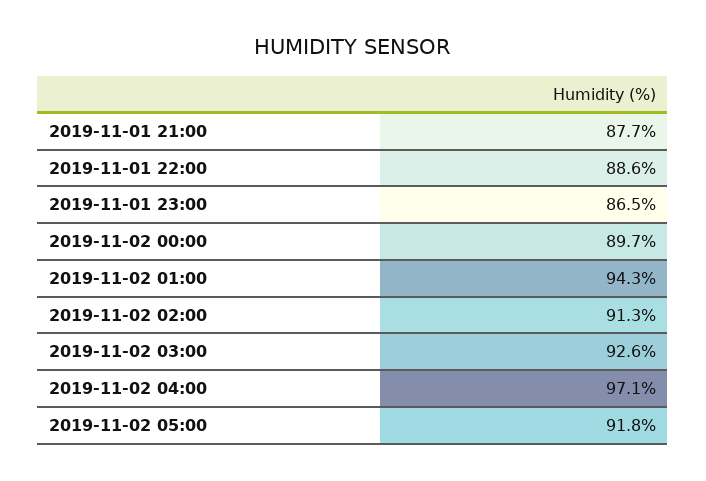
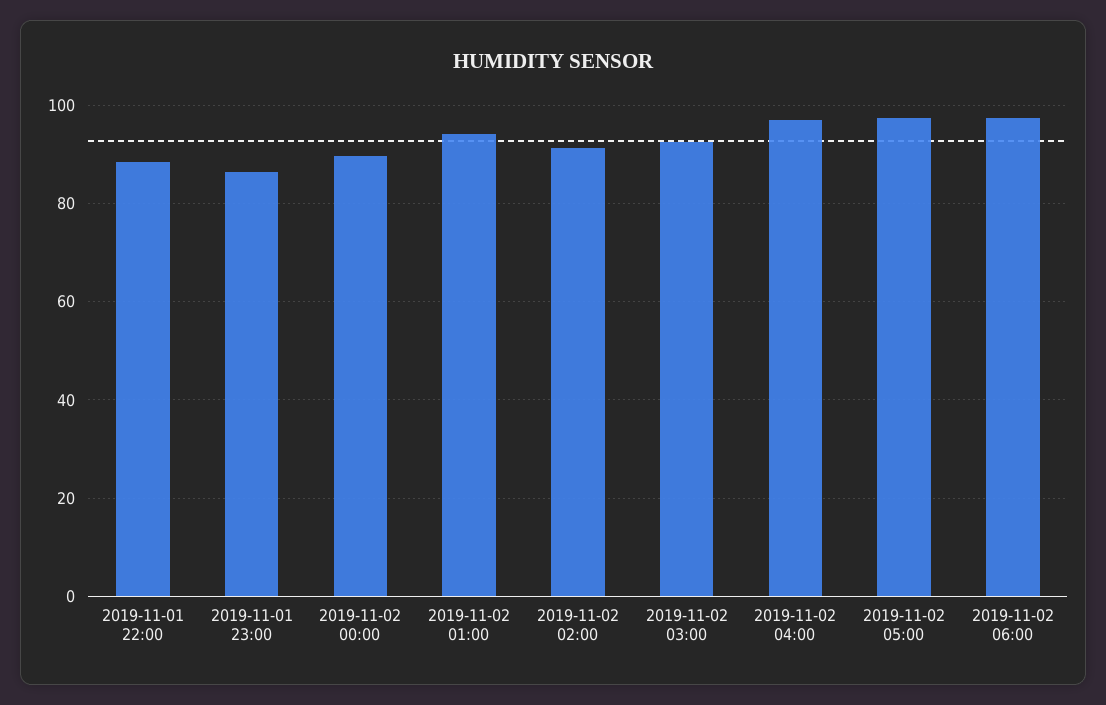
2019-11-01 21:00: 87.7 -> none
2019-11-02 05:00: 91.8 -> 98
2019-11-02 06:00: none -> 98

